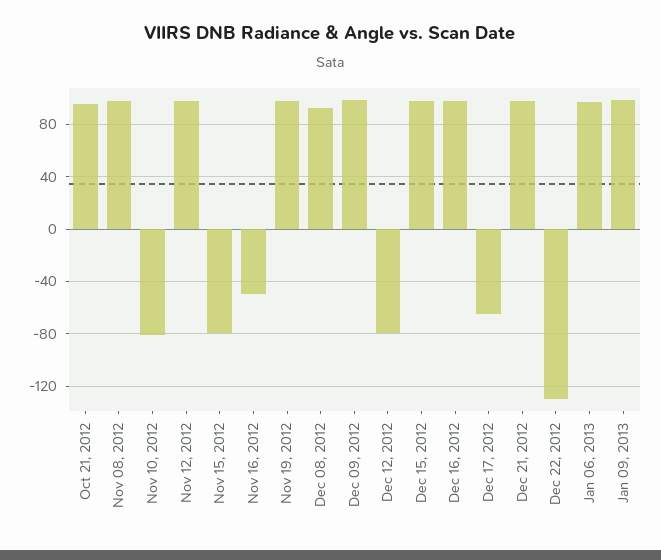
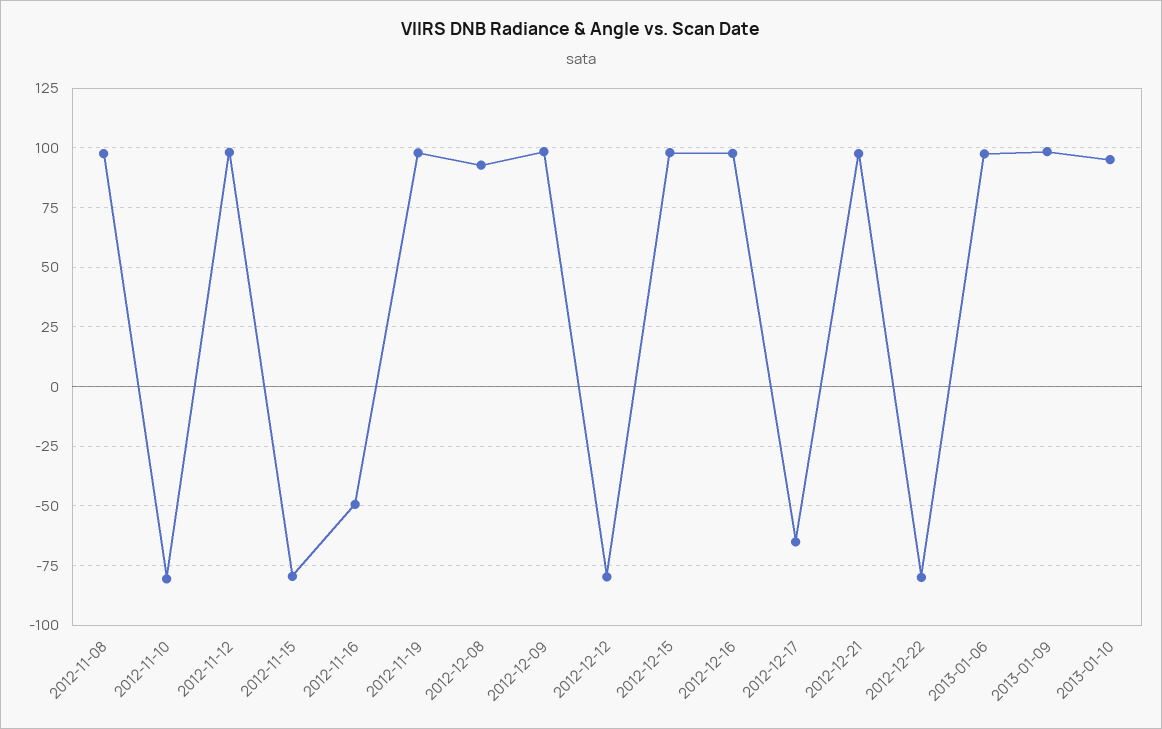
Oct 21, 2012: 95 -> none
Dec 22, 2012: -130 -> -80
2013-01-10: none -> 95

